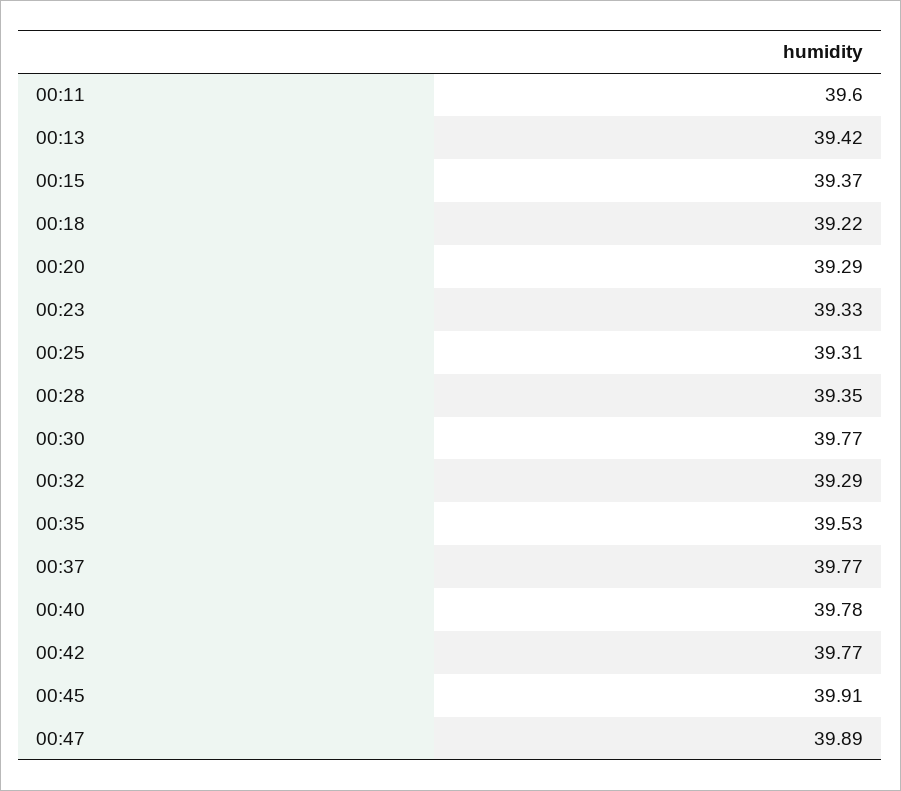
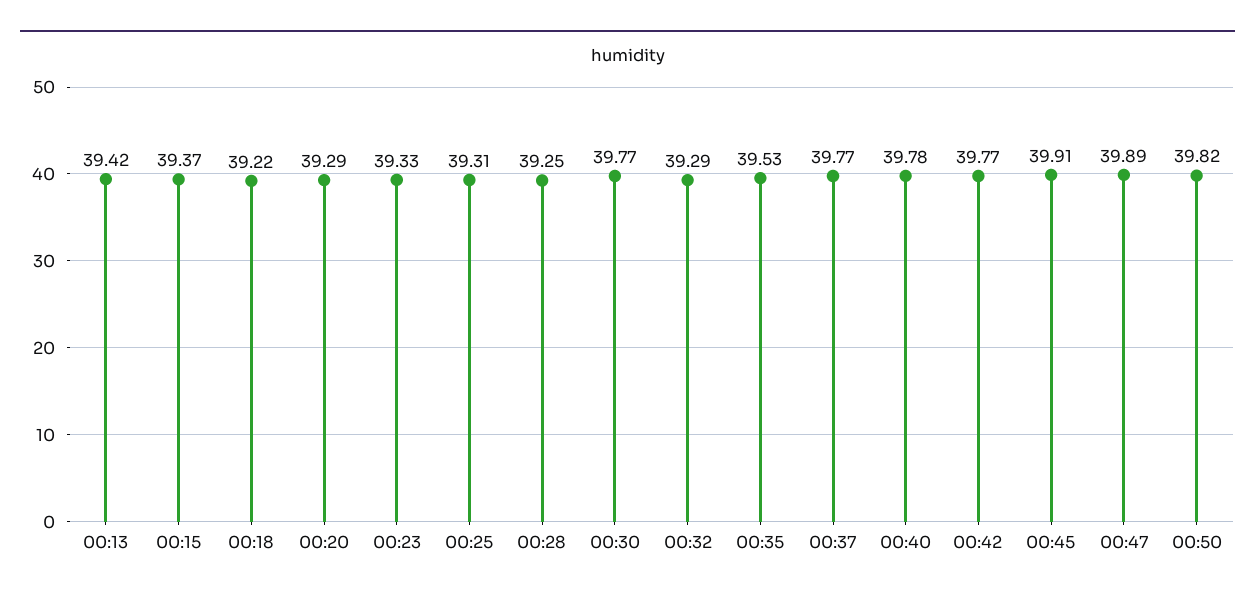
00:11: 39.6 -> none
00:28: 39.35 -> 39.25
00:50: none -> 39.82

